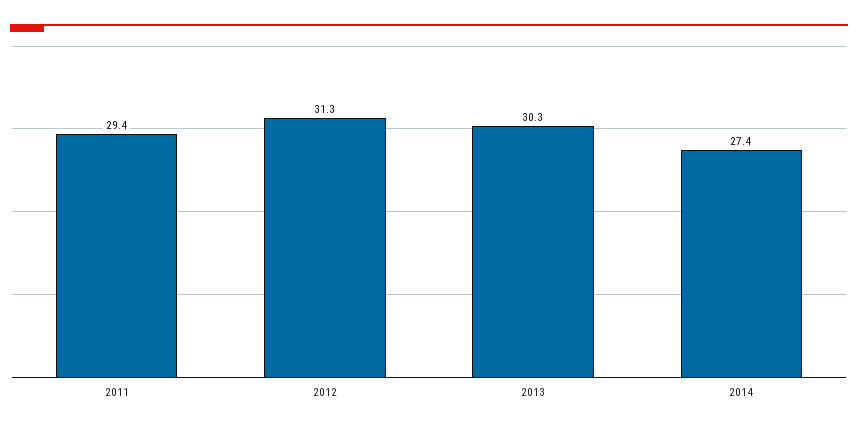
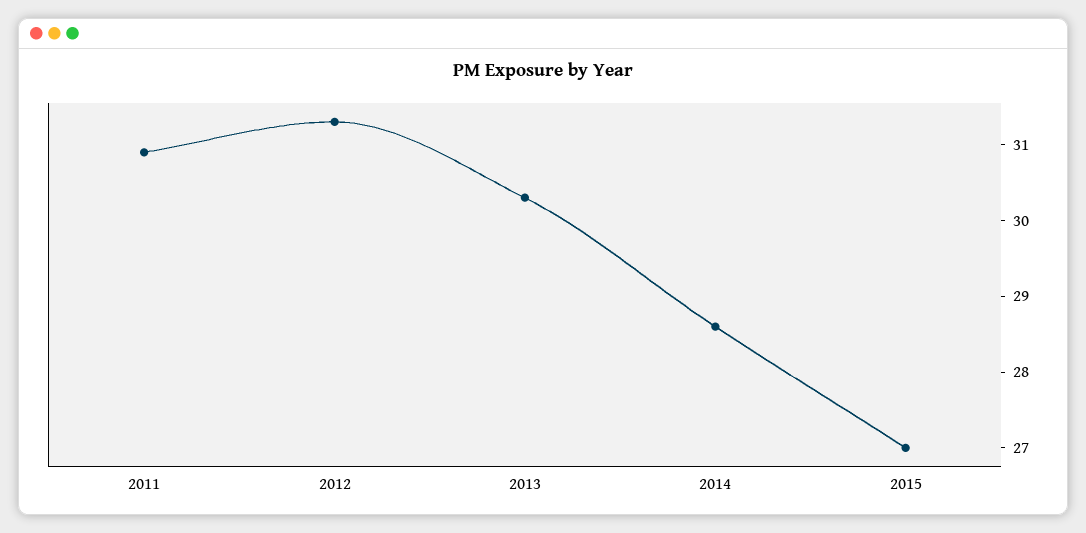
2011: 29.4 -> 31
2014: 27.4 -> 28.5
2015: none -> 27

